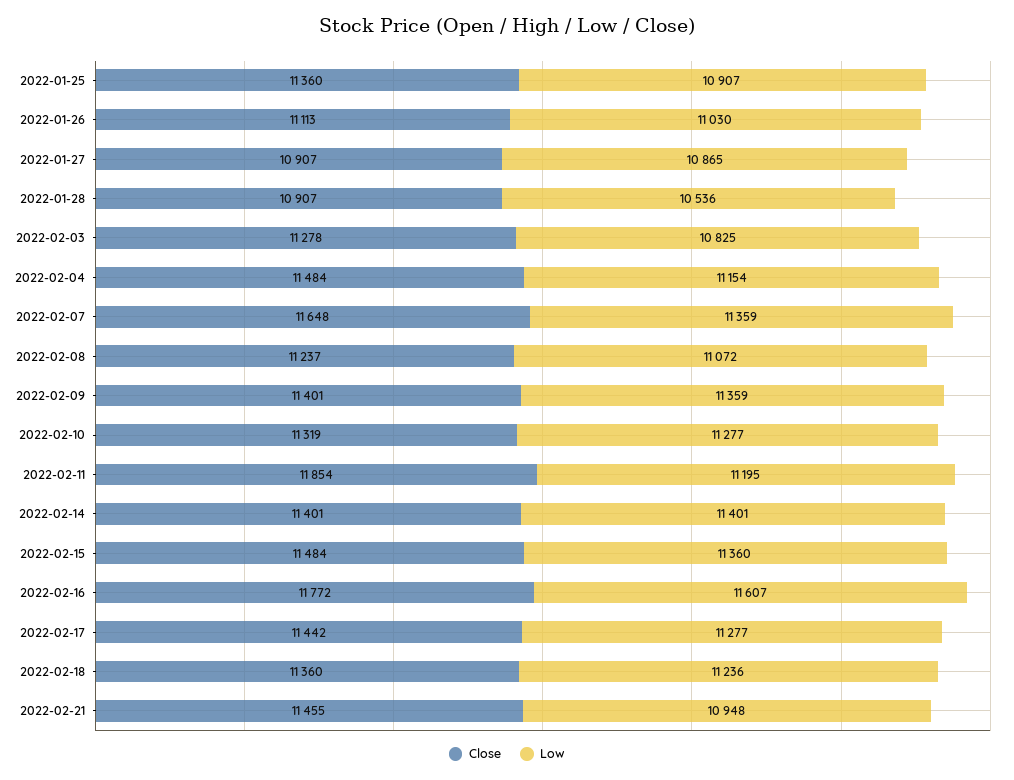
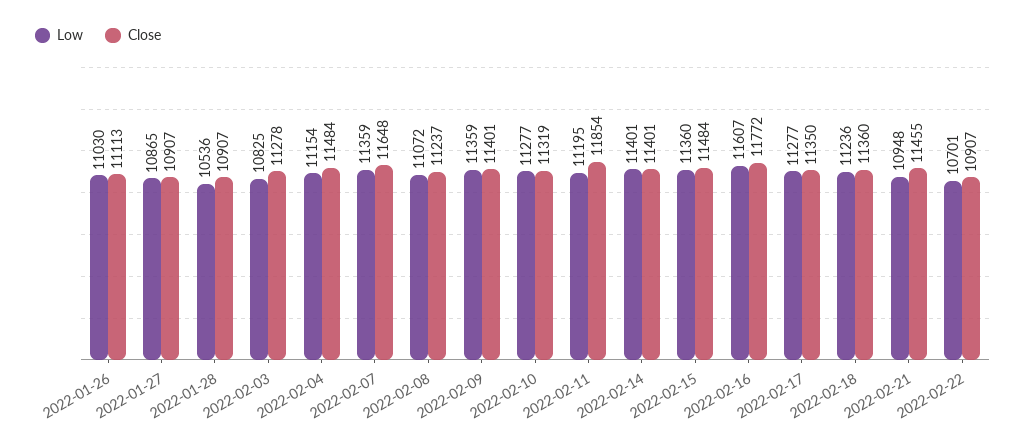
Close, 2022-01-25: 11360 -> none
Low, 2022-01-25: 10907 -> none
Close, 2022-02-17: 11442 -> 11350
Low, 2022-02-22: none -> 10701
Close, 2022-02-22: none -> 10907

